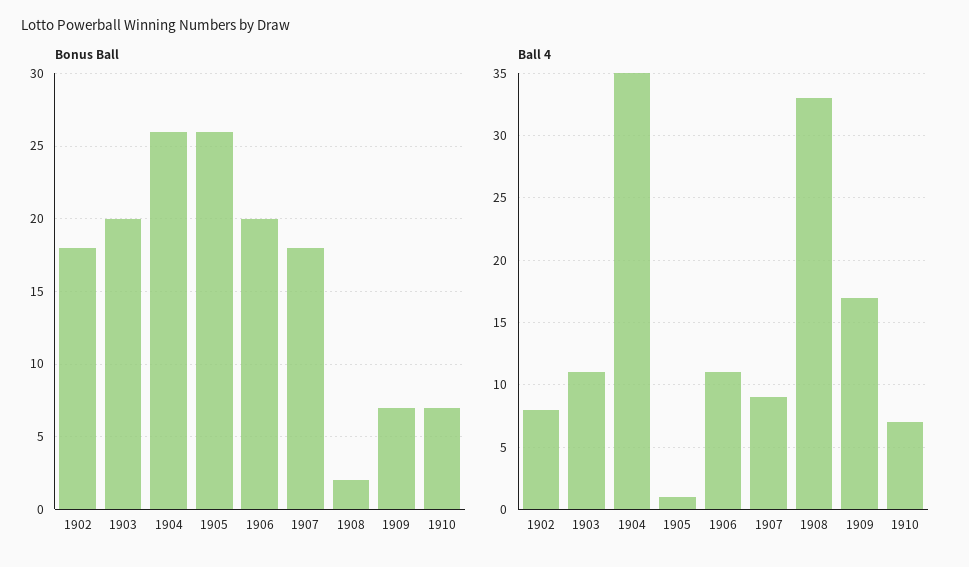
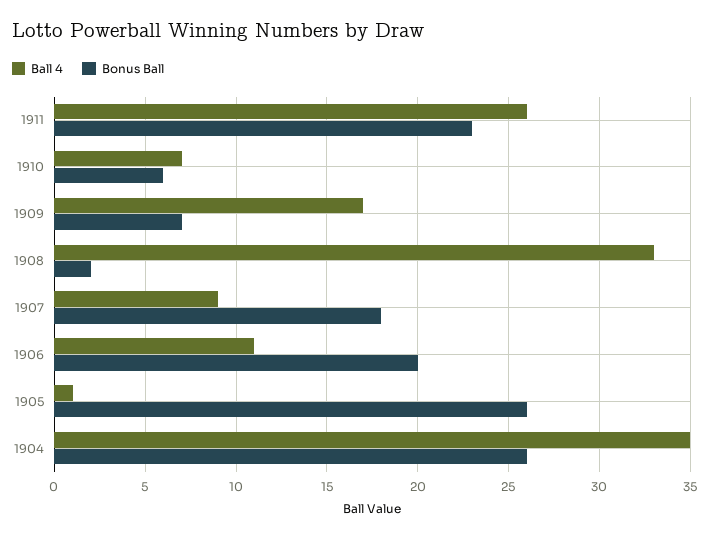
Bonus Ball, 1902: 18 -> none
Bonus Ball, 1903: 20 -> none
Bonus Ball, 1910: 7 -> 6
Ball 4, 1902: 8 -> none
Ball 4, 1903: 11 -> none
Ball 4, 1911: none -> 26
Bonus Ball, 1911: none -> 23

